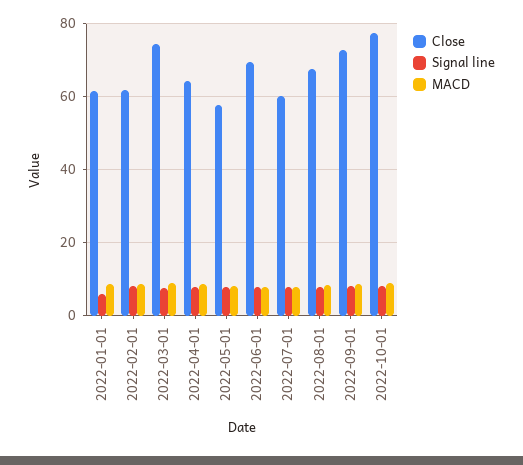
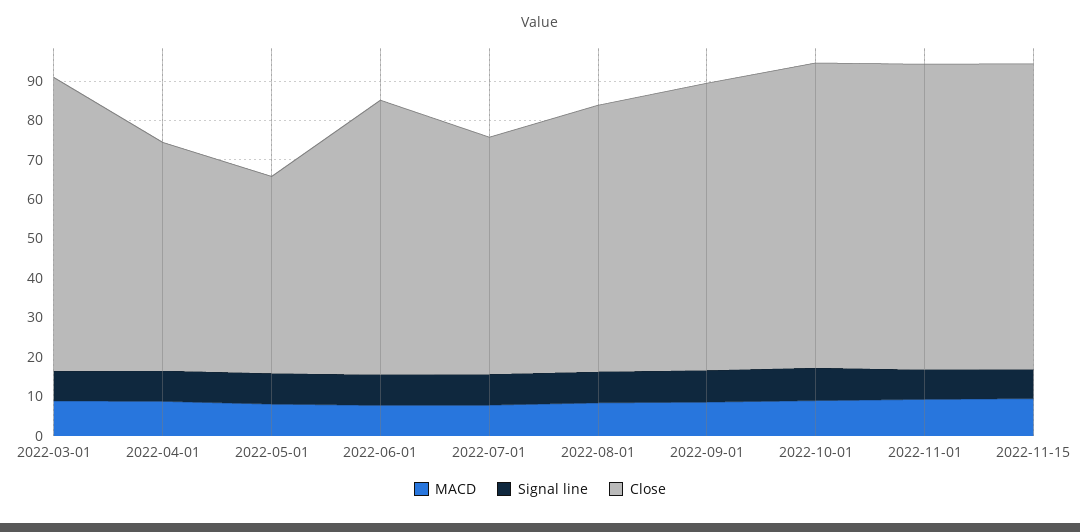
Close, 2022-01-01: 62 -> none
Signal line, 2022-01-01: 6 -> none
MACD, 2022-01-01: 8 -> none
Close, 2022-02-01: 62 -> none
Signal line, 2022-02-01: 8 -> none
MACD, 2022-02-01: 8 -> none
Close, 2022-04-01: 64 -> 57.5
Close, 2022-05-01: 58 -> 50
MACD, 2022-11-01: none -> 10
Signal line, 2022-11-01: none -> 7.5
Close, 2022-11-01: none -> 77.5
MACD, 2022-11-15: none -> 10
Signal line, 2022-11-15: none -> 7.5
Close, 2022-11-15: none -> 77.5

